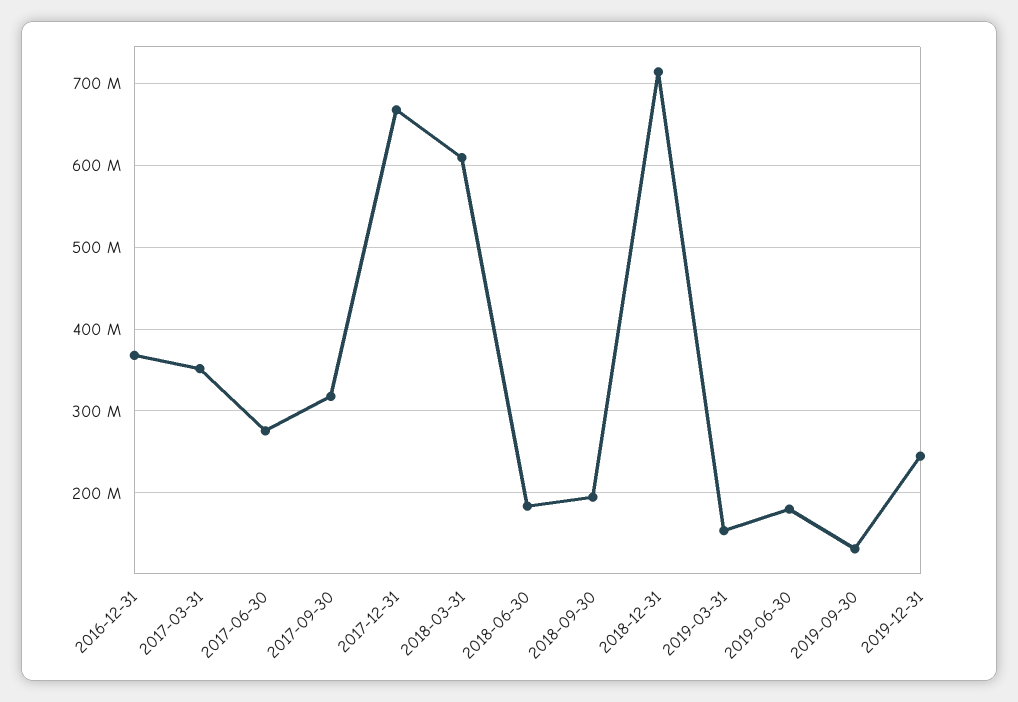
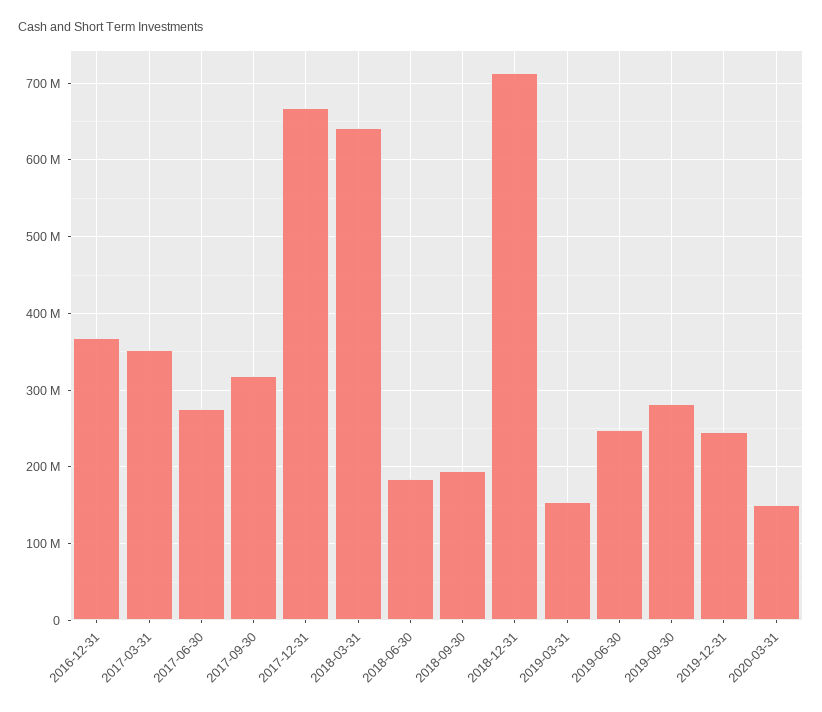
2018-03-31: 610000000 -> 640000000
2019-06-30: 180000000 -> 250000000
2019-09-30: 130000000 -> 280000000
2020-03-31: none -> 150000000

